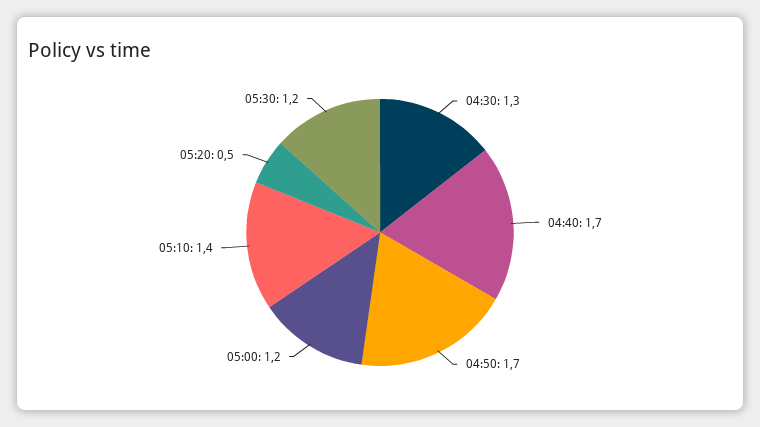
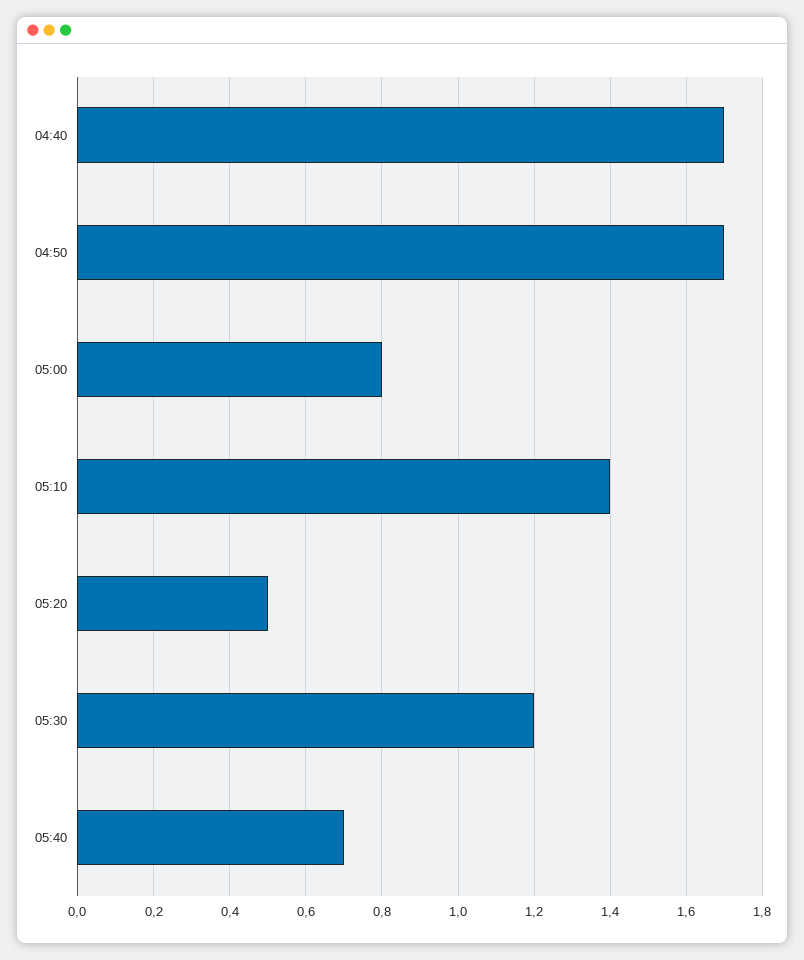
04:30: 1.3 -> none
05:00: 1.2 -> 0.8
05:40: none -> 0.7

